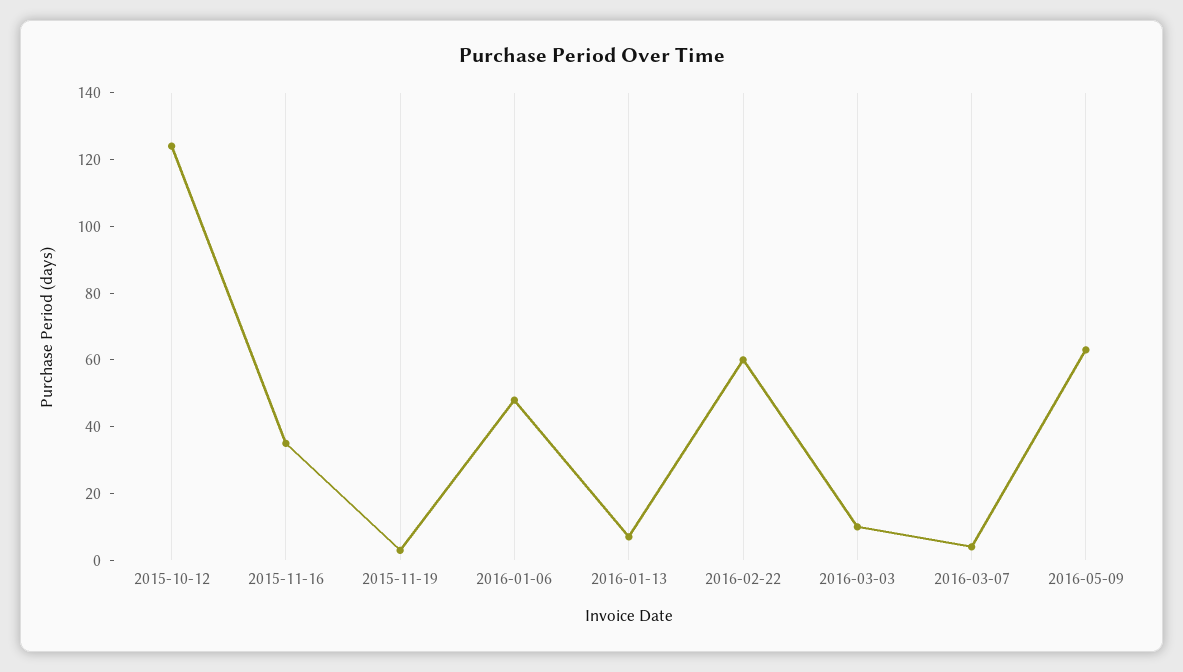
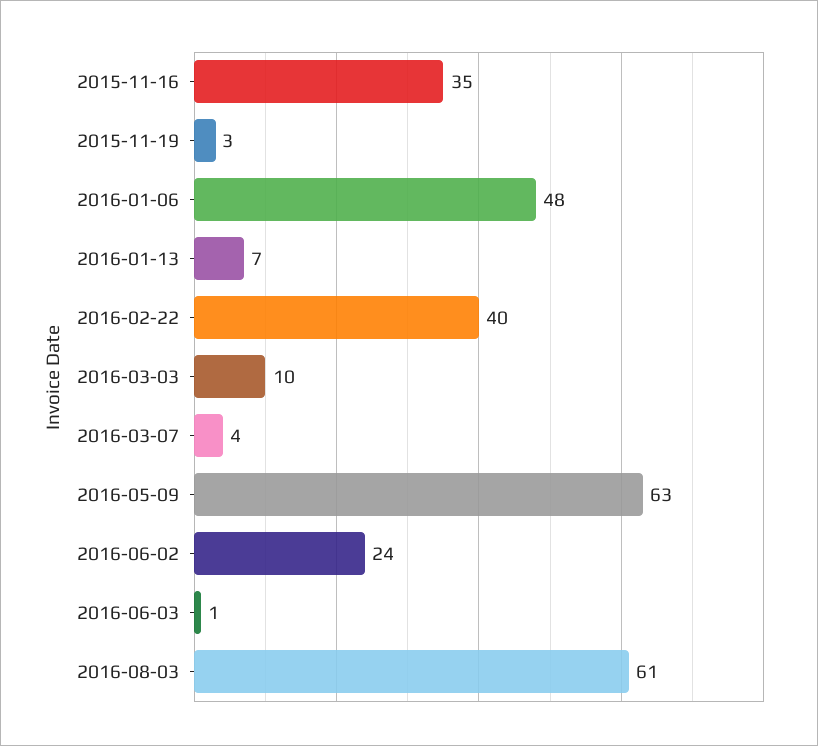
2015-10-12: 125 -> none
2016-02-22: 60 -> 40
2016-06-02: none -> 24
2016-06-03: none -> 1
2016-08-03: none -> 61

